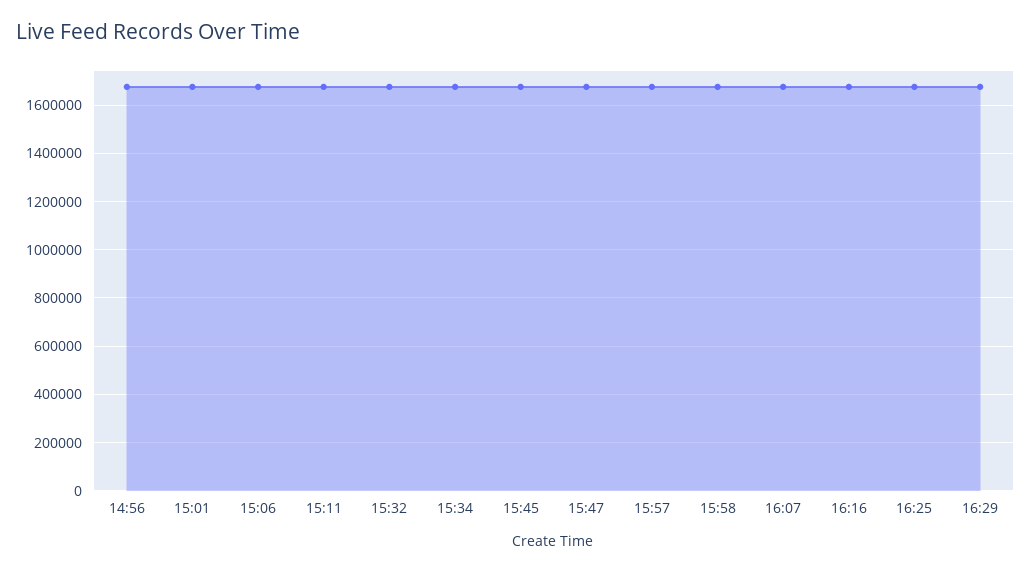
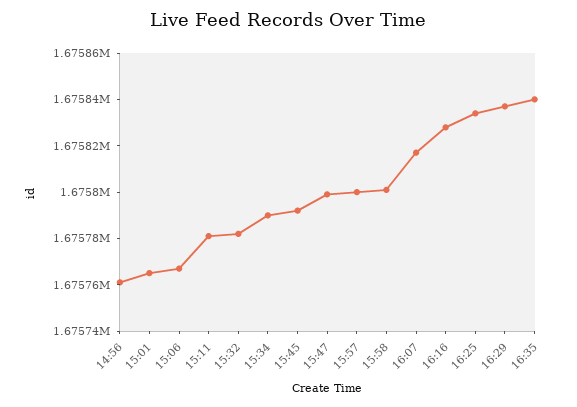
16:35: none -> 1675840

